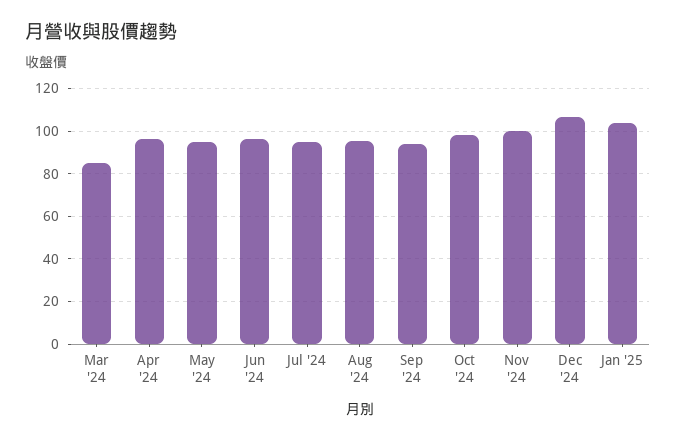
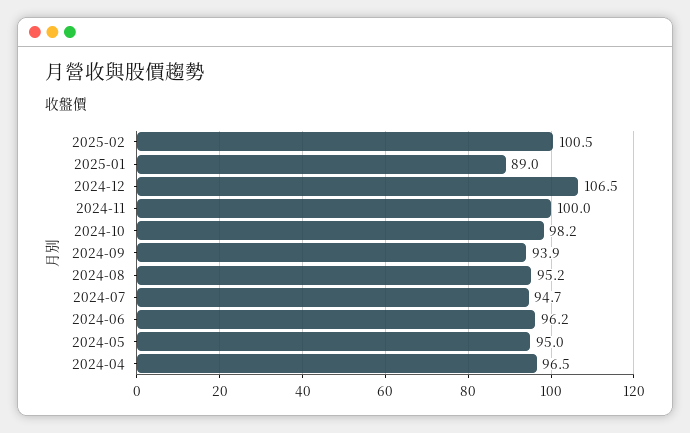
Mar '24: 85 -> none
Jan '25: 105 -> 89
2025-02: none -> 100.5

